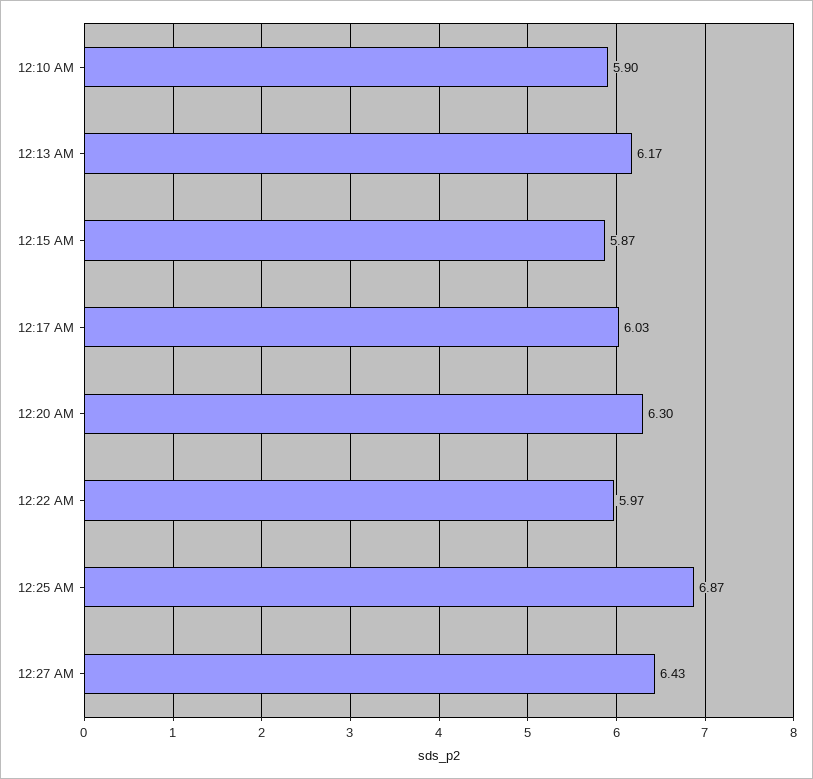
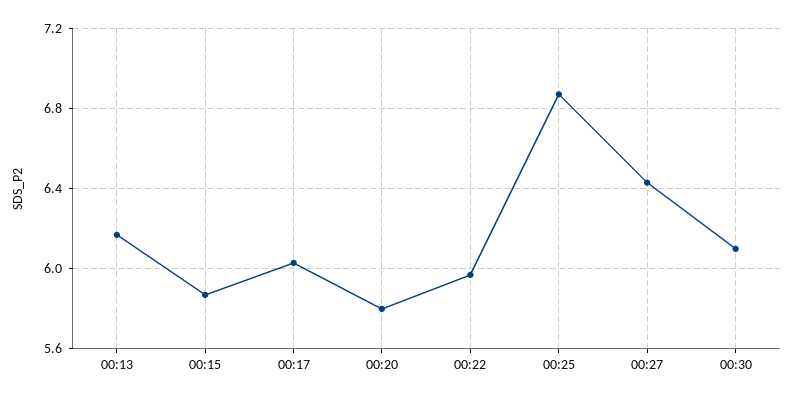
12:10 AM: 5.9 -> none
12:20 AM: 6.3 -> 5.8
00:30: none -> 6.1

